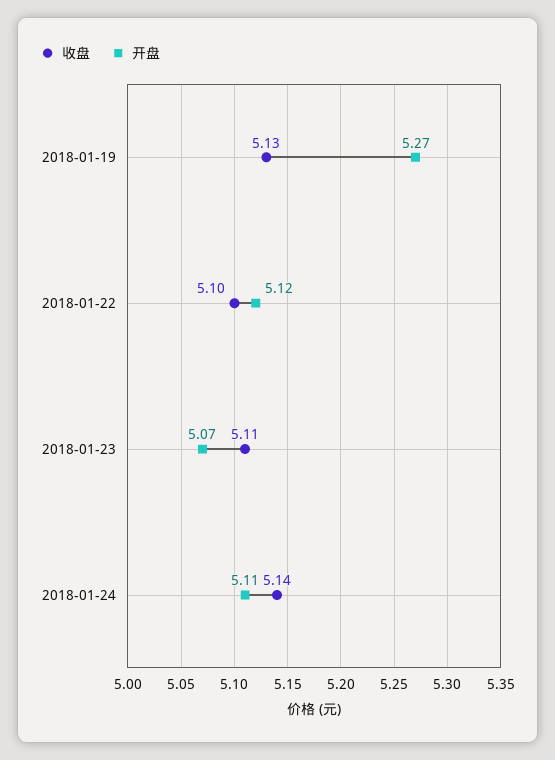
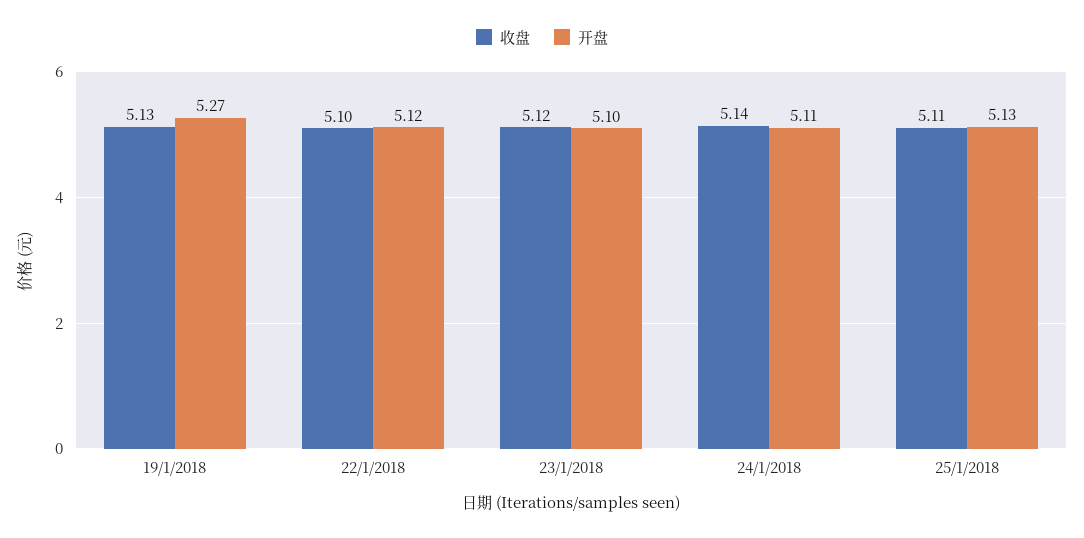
收盘, 2018-01-23: 5.11 -> 5.12
开盘, 2018-01-23: 5.07 -> 5.1
收盘, 25/1/2018: none -> 5.11
开盘, 25/1/2018: none -> 5.13

